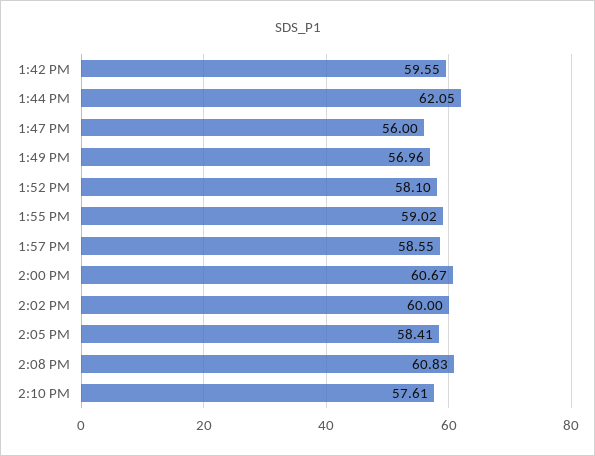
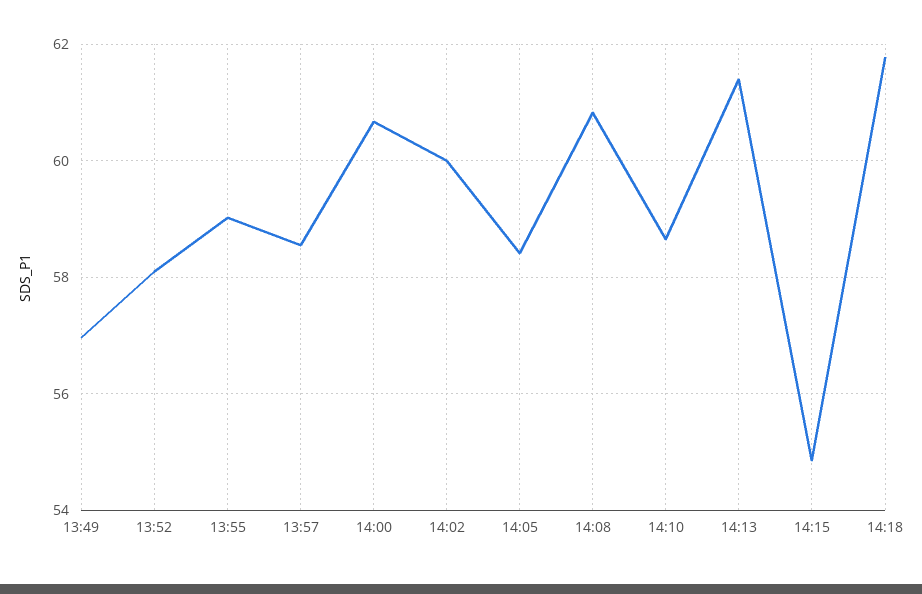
1:42 PM: 59.55 -> none
1:44 PM: 62.05 -> none
1:47 PM: 56 -> none
2:10 PM: 57.61 -> 58.6
14:13: none -> 61.4
14:15: none -> 54.8
14:18: none -> 61.8

